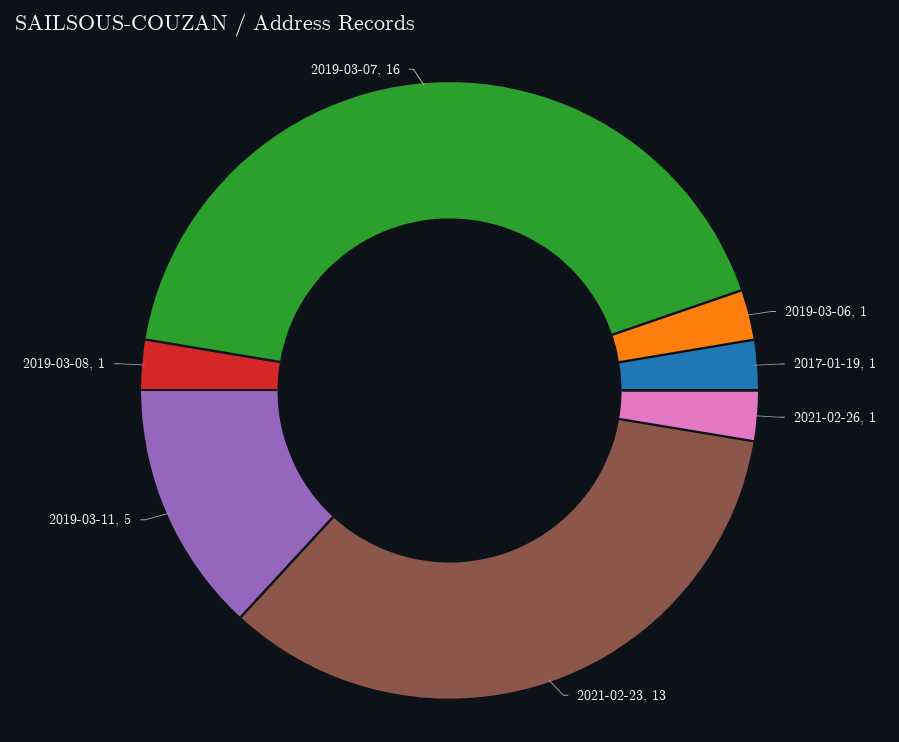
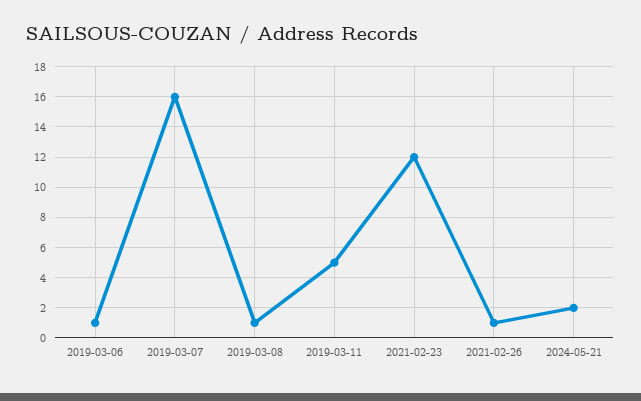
2017-01-19: 1 -> none
2021-02-23: 13 -> 12
2024-05-21: none -> 2

